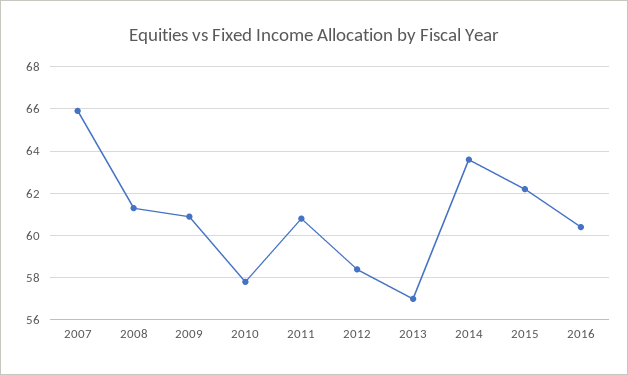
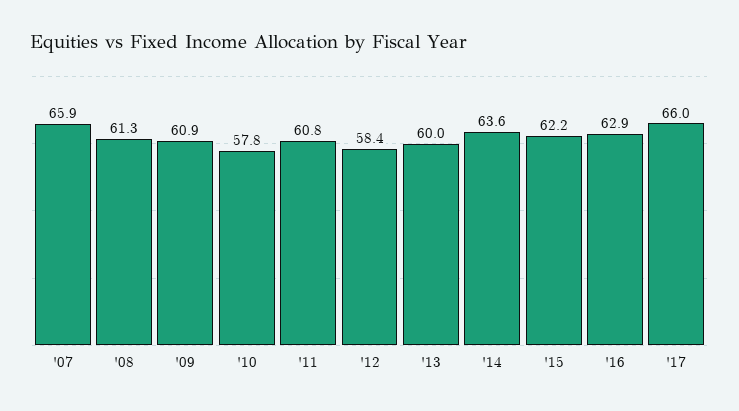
2013: 57 -> 60
2016: 60.5 -> 62.9
'17: none -> 66

